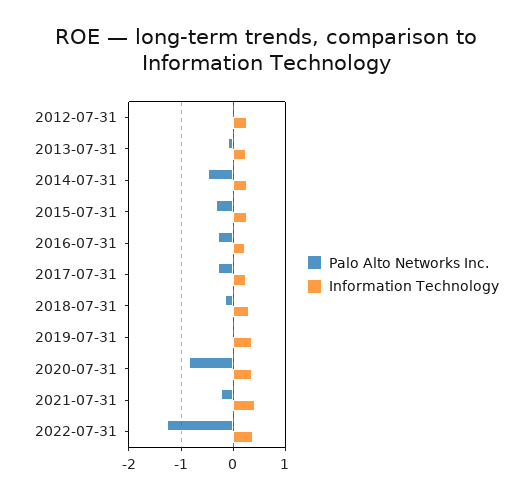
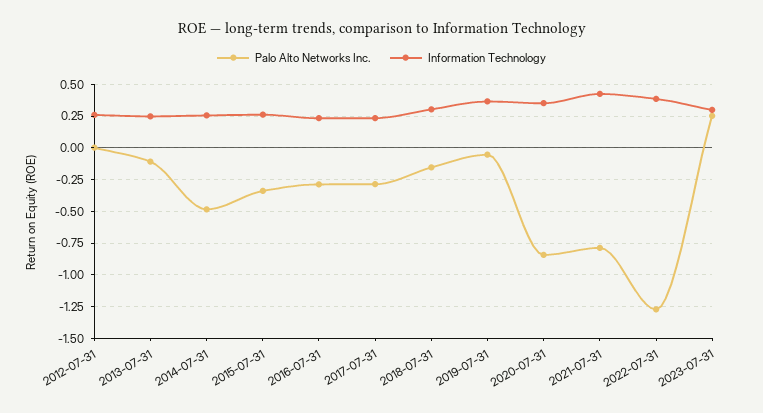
Palo Alto Networks Inc., 2021-07-31: -0.2 -> -0.8
Palo Alto Networks Inc., 2023-07-31: none -> 0.25
Information Technology, 2023-07-31: none -> 0.3

